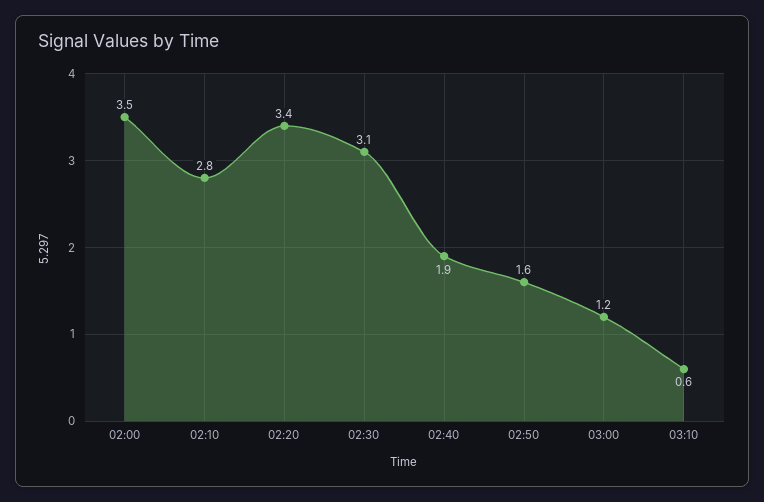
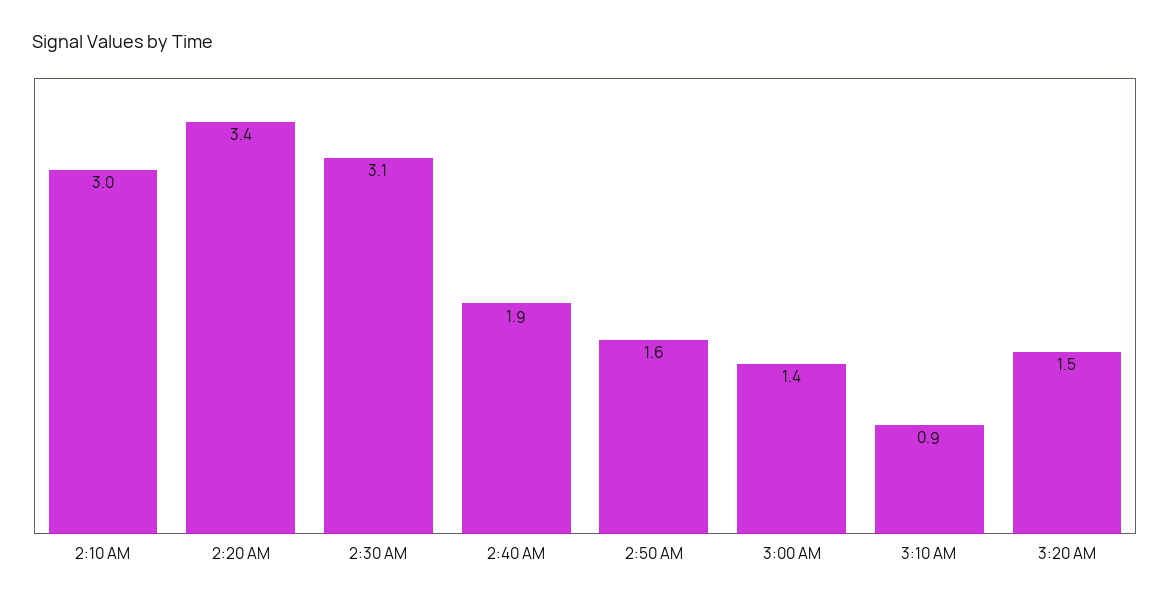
02:00: 3.5 -> none
02:10: 2.8 -> 3
03:00: 1.2 -> 1.4
03:10: 0.6 -> 0.9
3:20 AM: none -> 1.5

